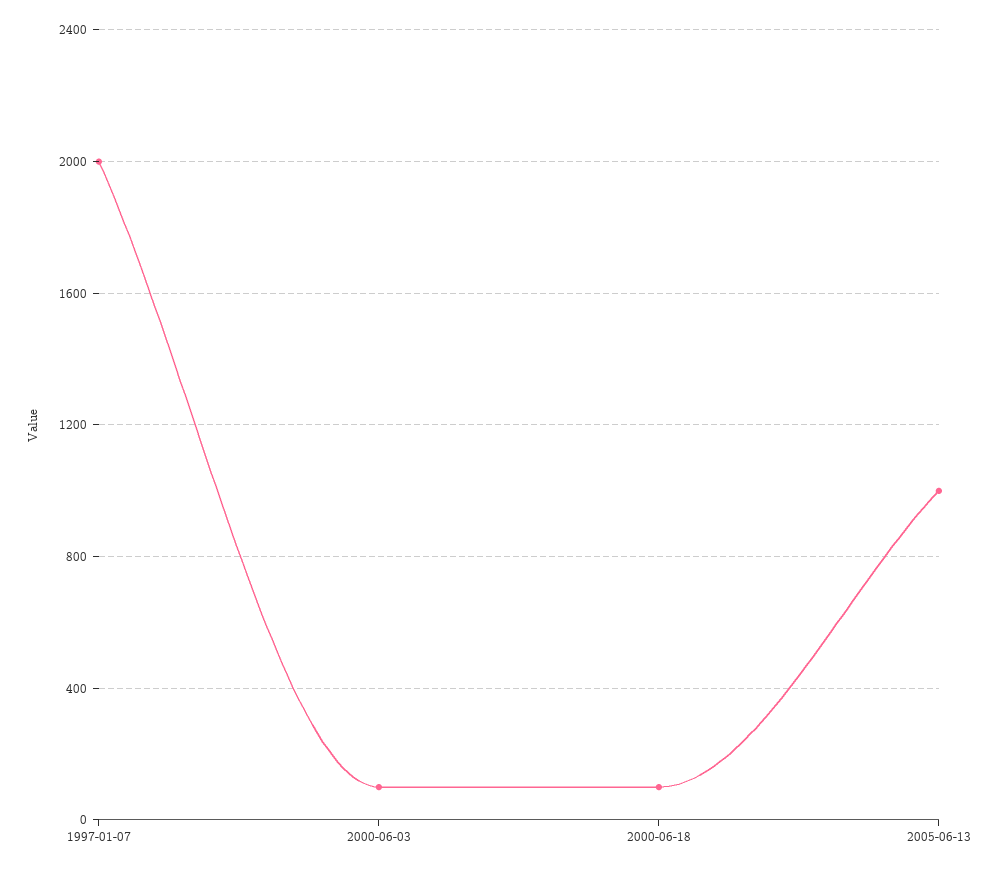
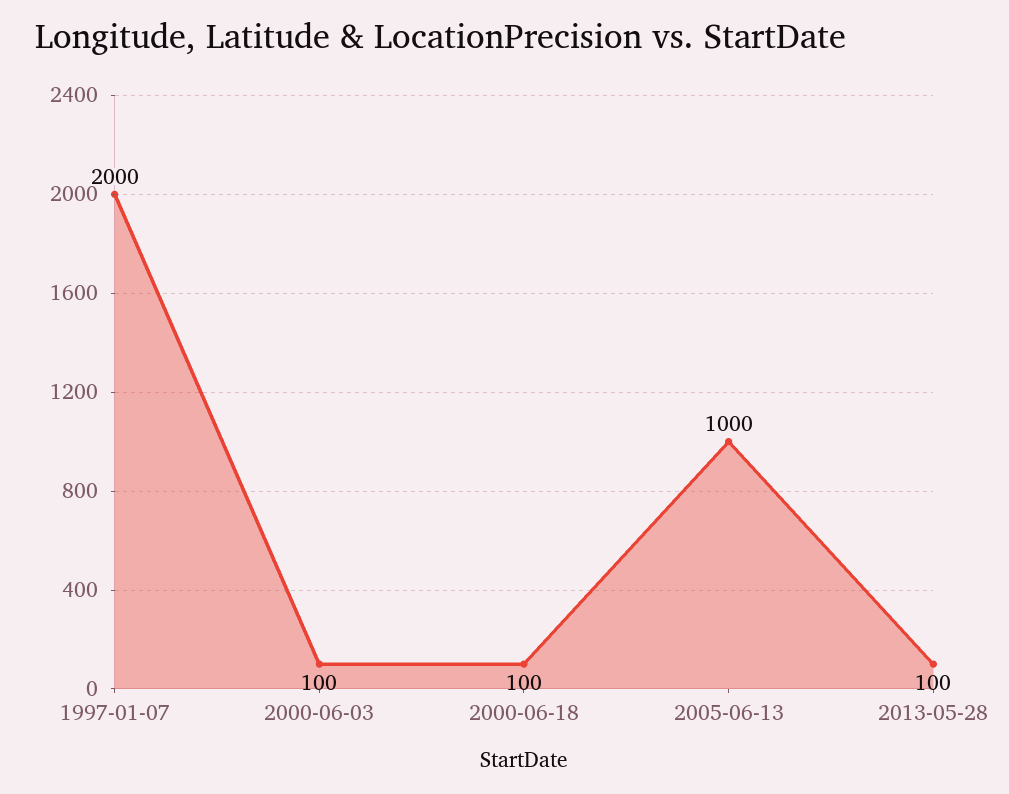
2013-05-28: none -> 100

